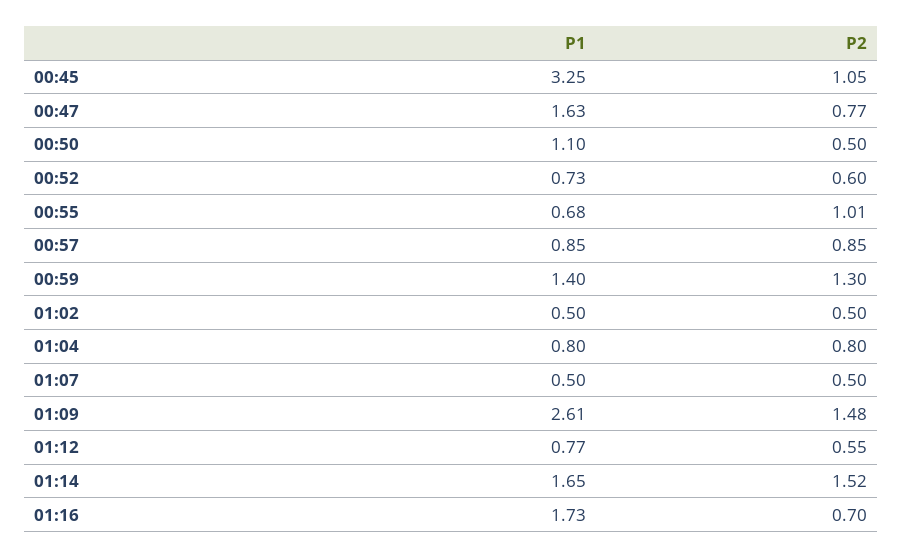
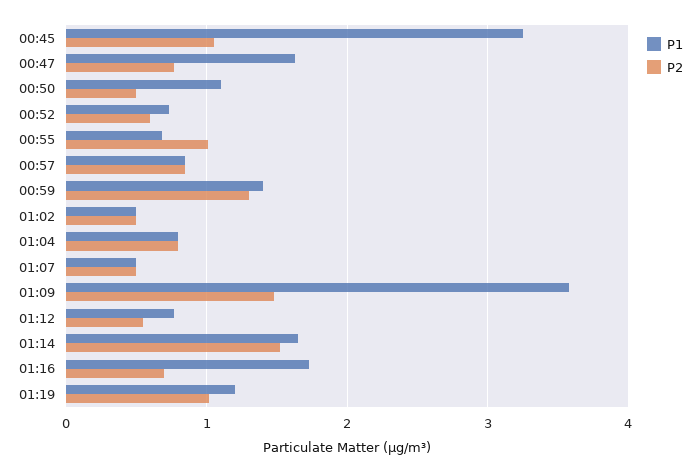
P1, 01:09: 2.61 -> 3.6
P1, 01:19: none -> 1.2
P2, 01:19: none -> 1

